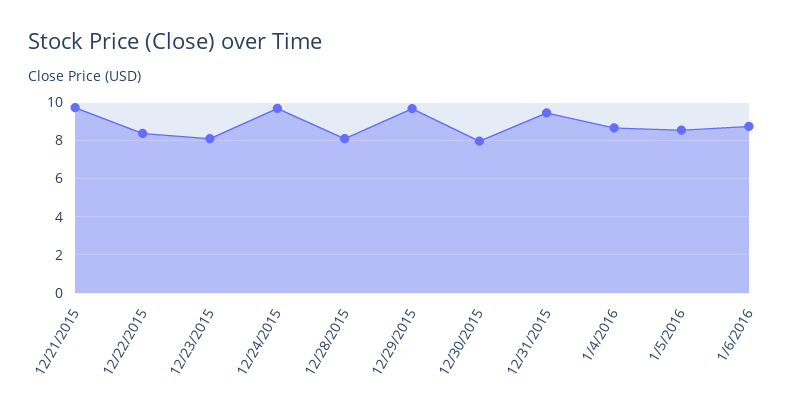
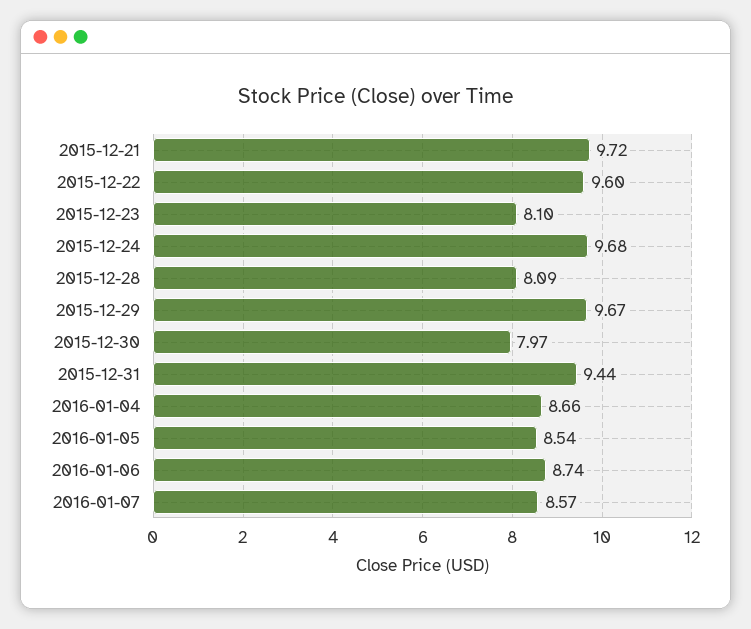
12/22/2015: 8.5 -> 9.6
2016-01-07: none -> 8.57

